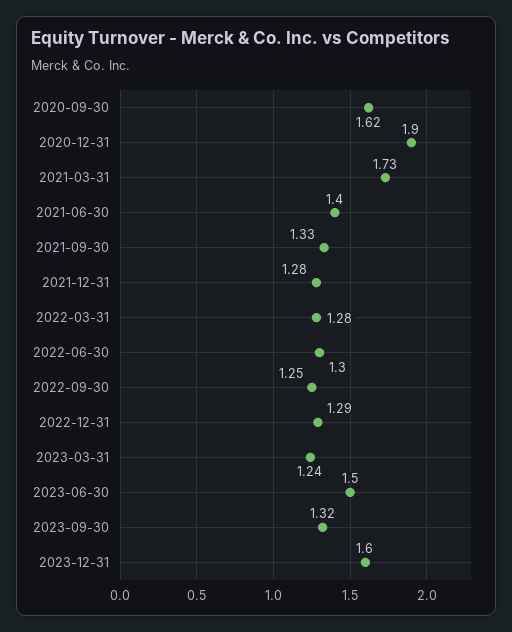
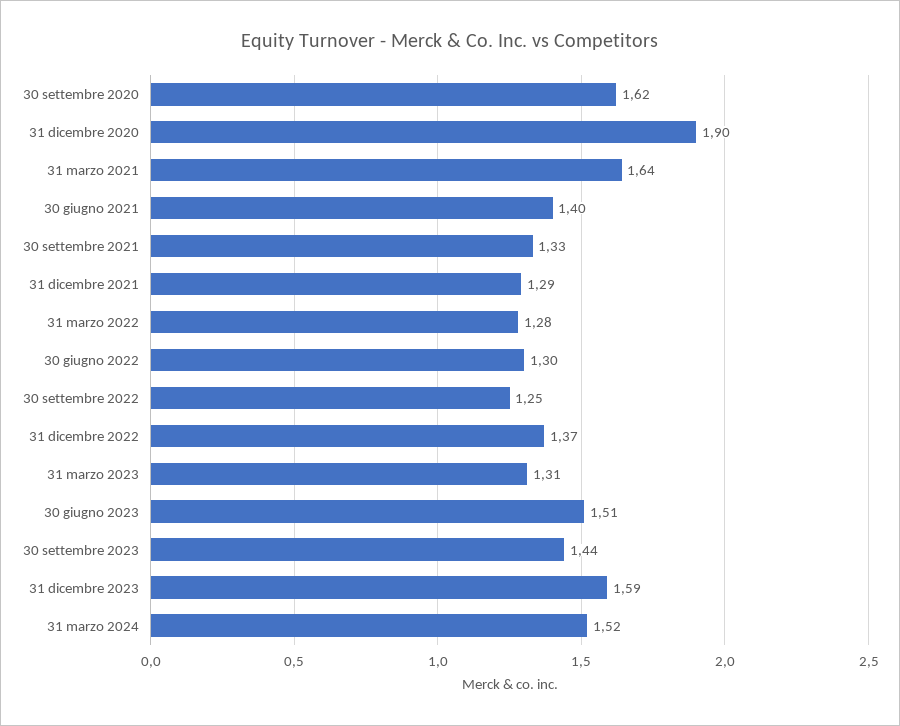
2021-03-31: 1.73 -> 1.64
2021-12-31: 1.28 -> 1.29
2022-12-31: 1.29 -> 1.37
2023-03-31: 1.24 -> 1.31
2023-06-30: 1.5 -> 1.51
2023-09-30: 1.32 -> 1.44
2023-12-31: 1.6 -> 1.59
31 marzo 2024: none -> 1.52

